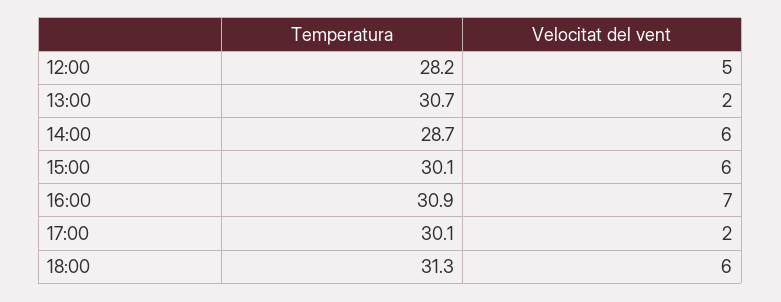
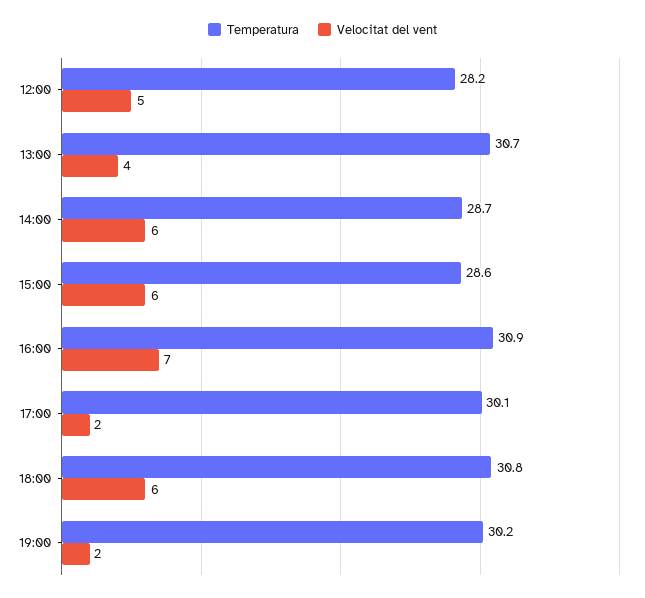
Velocitat del vent, 13:00: 2 -> 4
Temperatura, 15:00: 30.1 -> 28.6
Temperatura, 18:00: 31.3 -> 30.8
Temperatura, 19:00: none -> 30.2
Velocitat del vent, 19:00: none -> 2

